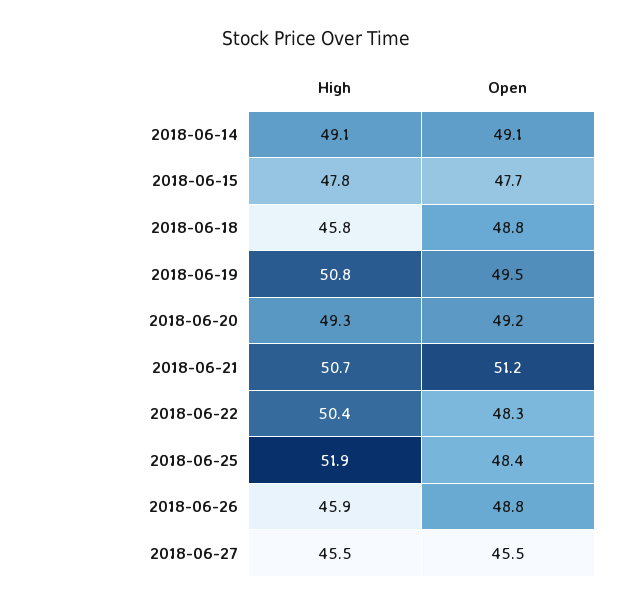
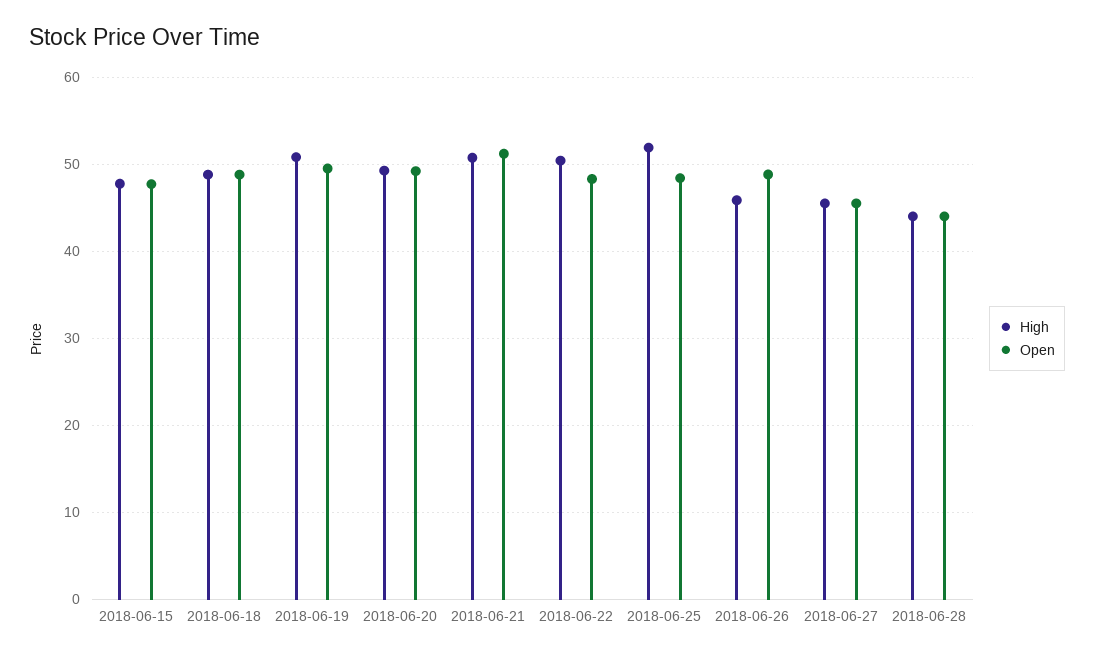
High, 2018-06-14: 49.1 -> none
Open, 2018-06-14: 49.1 -> none
High, 2018-06-18: 45.8 -> 49
High, 2018-06-28: none -> 44
Open, 2018-06-28: none -> 44

